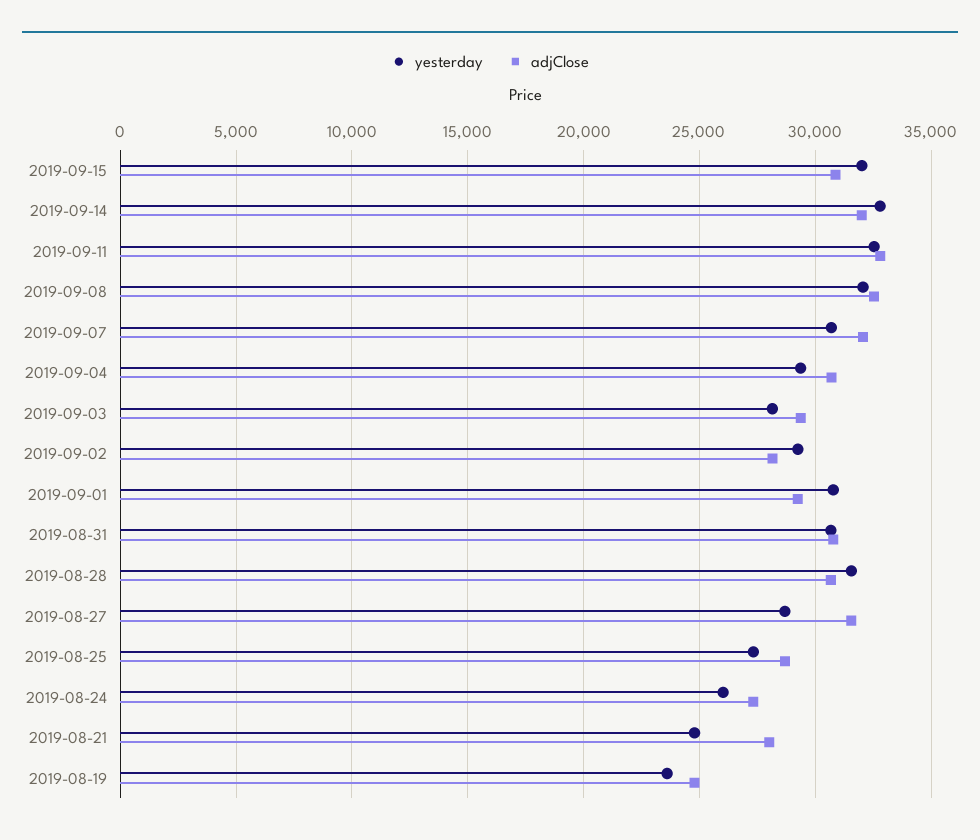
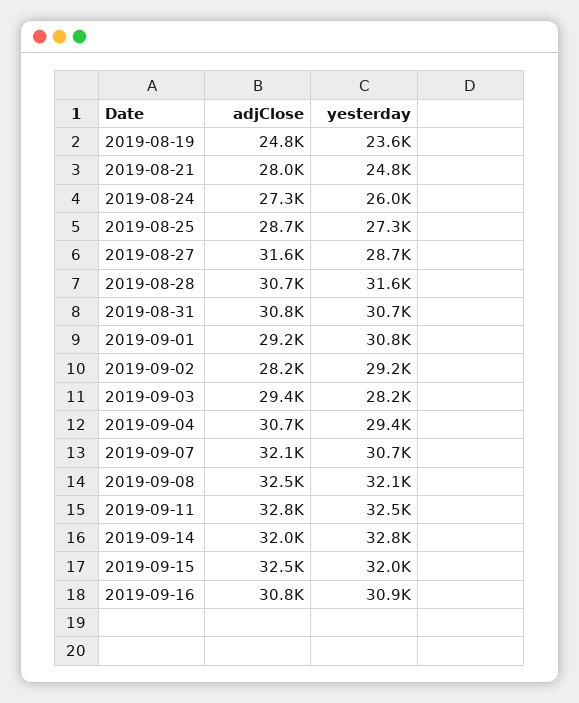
adjClose, 2019-09-15: 31000 -> 32500
adjClose, 2019-09-16: none -> 30800
yesterday, 2019-09-16: none -> 30900

